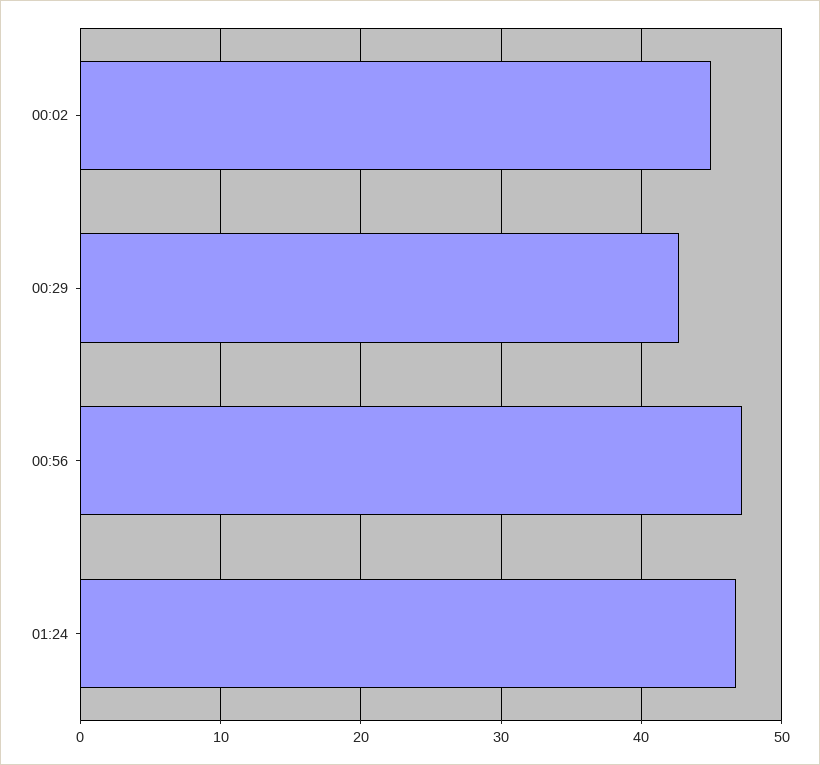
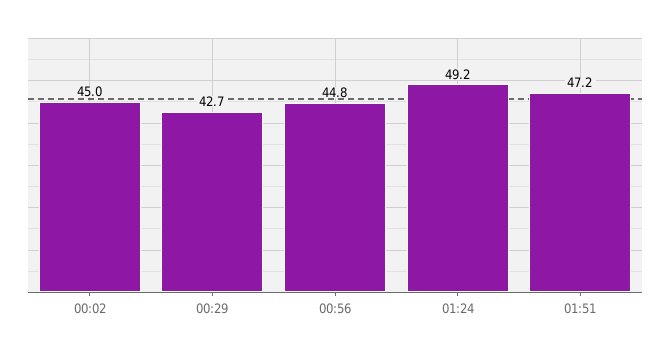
00:56: 47 -> 44.8
01:24: 47 -> 49.2
01:51: none -> 47.2

